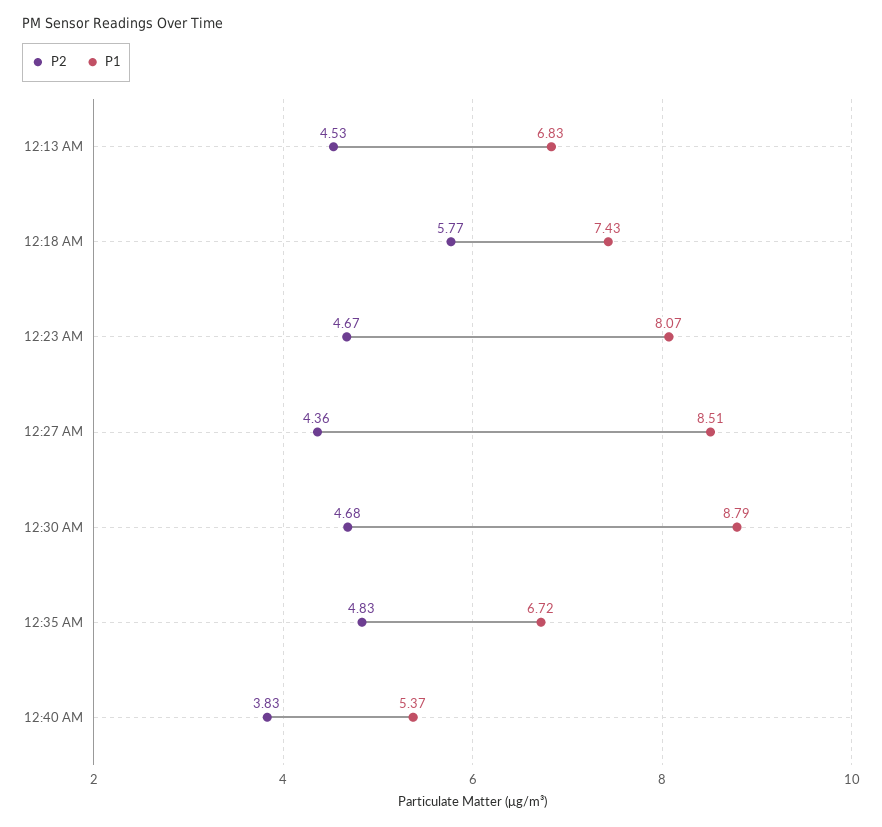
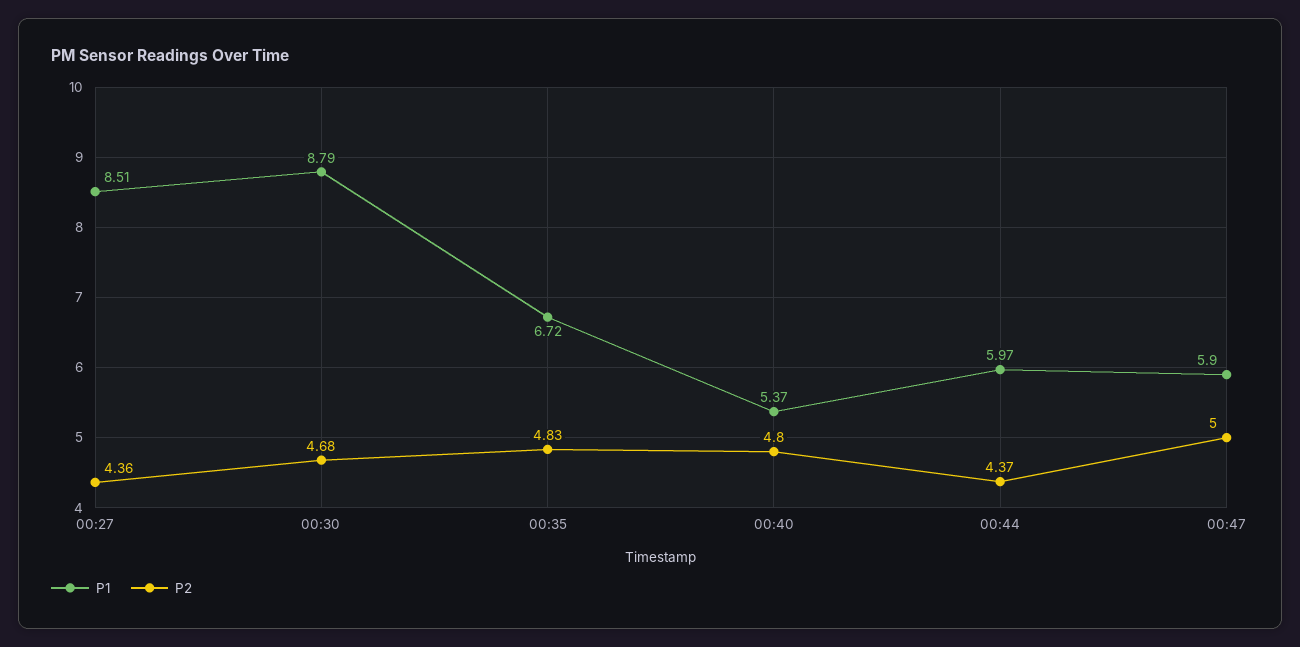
P2, 12:13 AM: 4.53 -> none
P1, 12:13 AM: 6.83 -> none
P2, 12:18 AM: 5.77 -> none
P1, 12:18 AM: 7.43 -> none
P2, 12:23 AM: 4.67 -> none
P1, 12:23 AM: 8.07 -> none
P2, 12:40 AM: 3.83 -> 4.8
P1, 00:44: none -> 5.97
P2, 00:44: none -> 4.37
P1, 00:47: none -> 5.9
P2, 00:47: none -> 5

